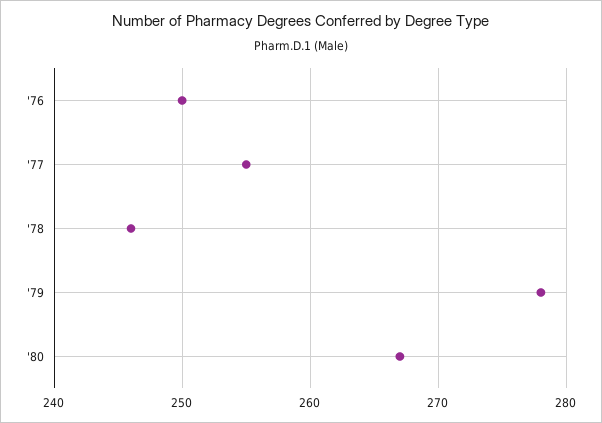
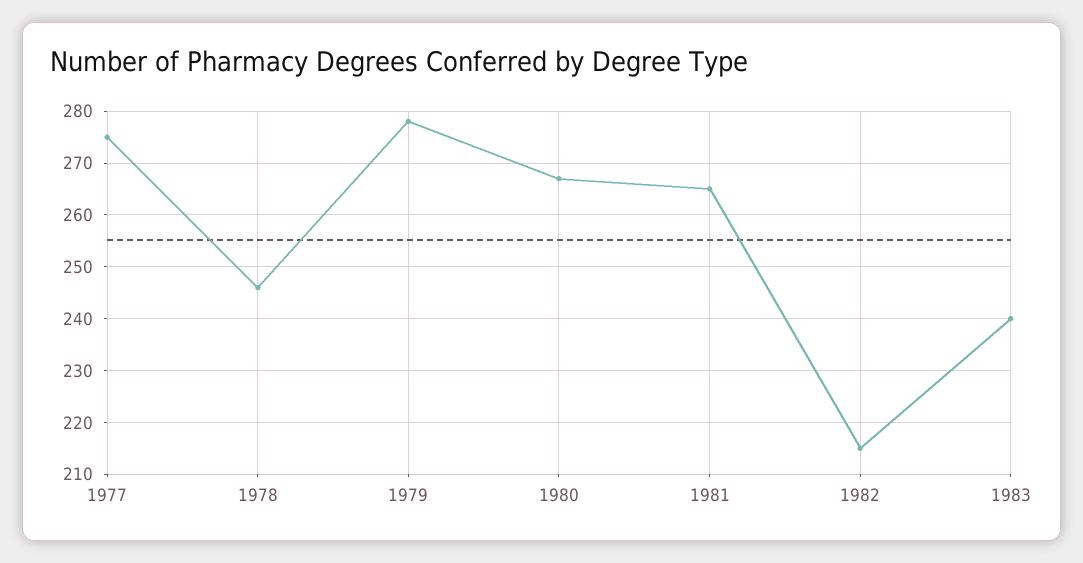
'76: 250 -> none
'77: 255 -> 275
1981: none -> 265
1982: none -> 215
1983: none -> 240

